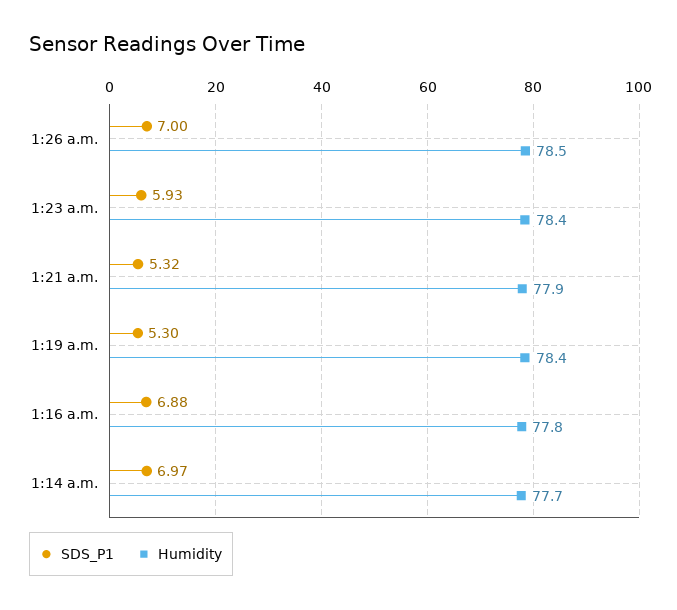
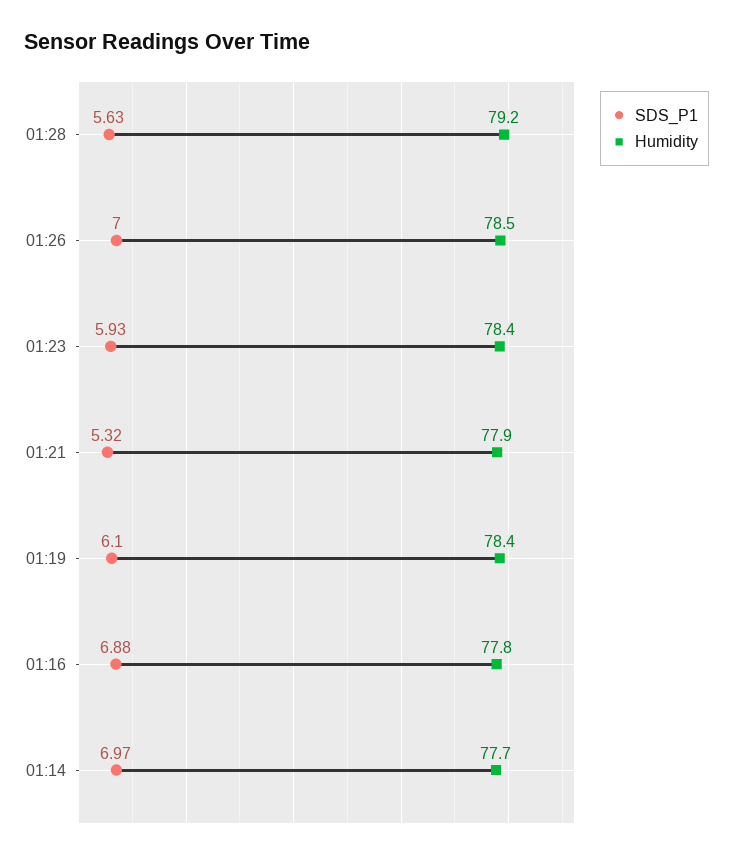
SDS_P1, 1:19 a.m.: 5.3 -> 6.1
SDS_P1, 01:28: none -> 5.63
Humidity, 01:28: none -> 79.2

